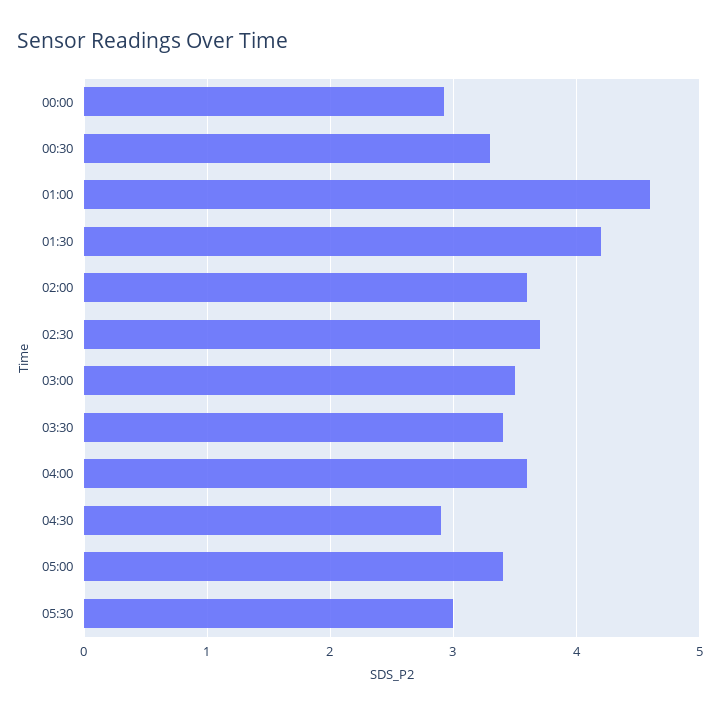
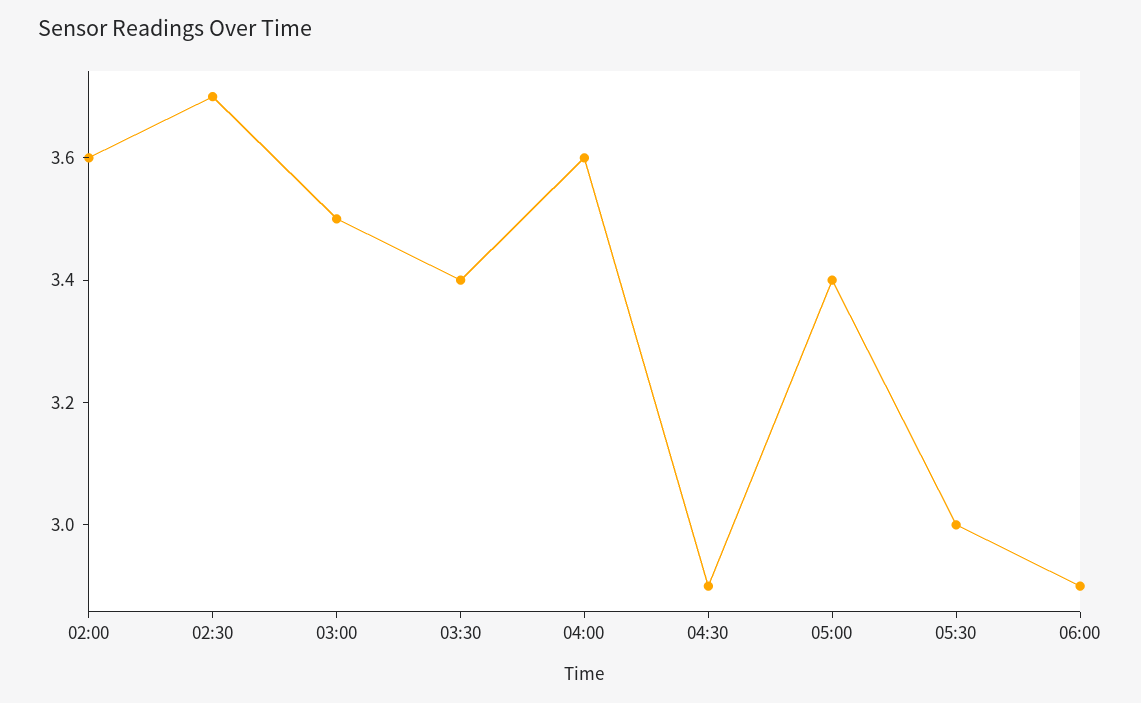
00:00: 2.9 -> none
00:30: 3.3 -> none
01:00: 4.6 -> none
01:30: 4.2 -> none
06:00: none -> 2.9

